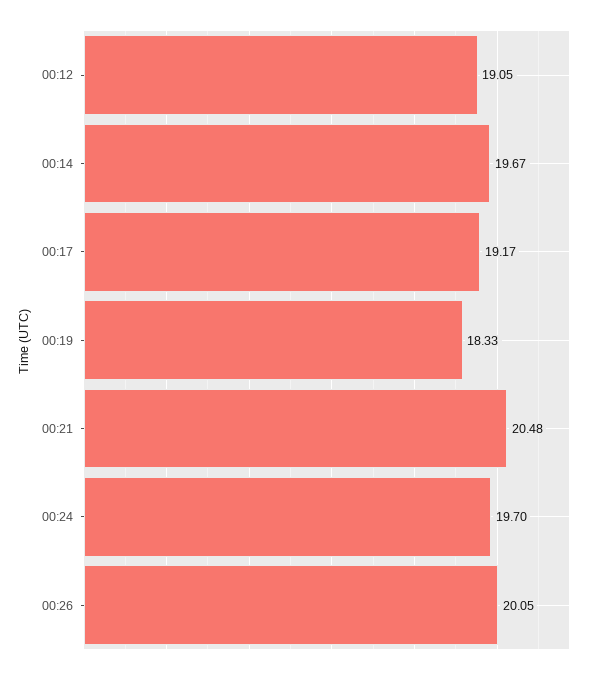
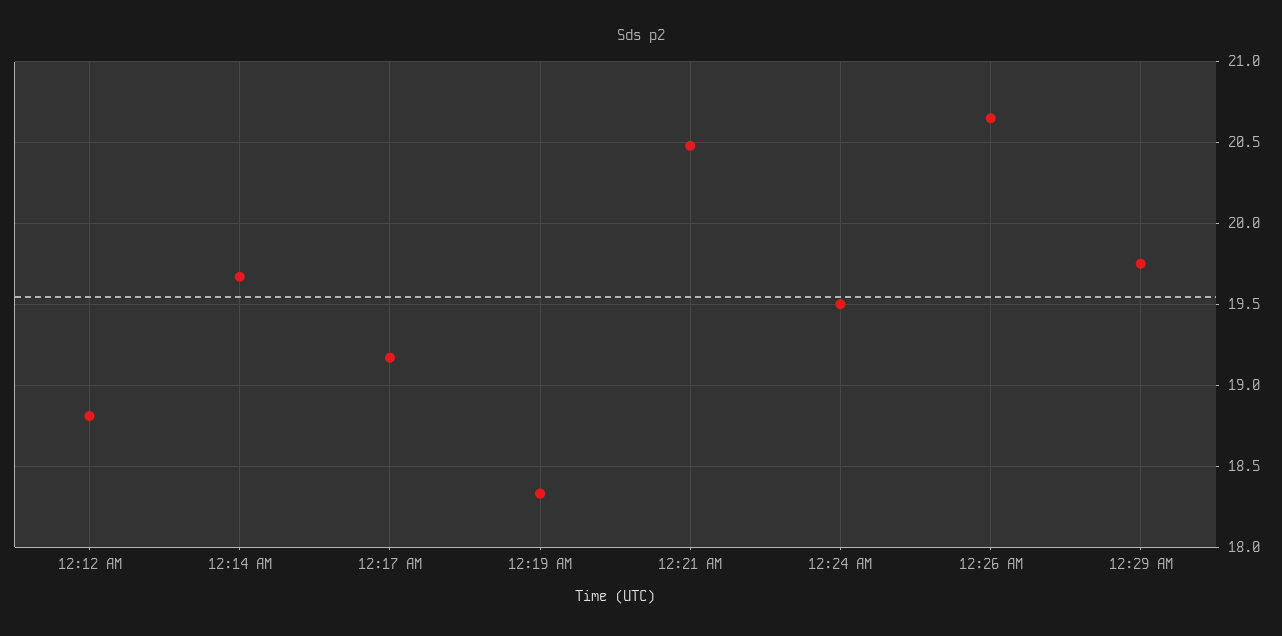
00:12: 19.05 -> 18.8
00:24: 19.7 -> 19.5
00:26: 20.05 -> 20.65
12:29 AM: none -> 19.75

